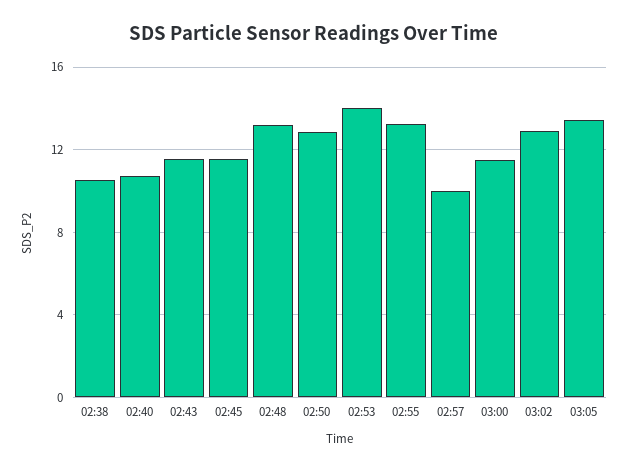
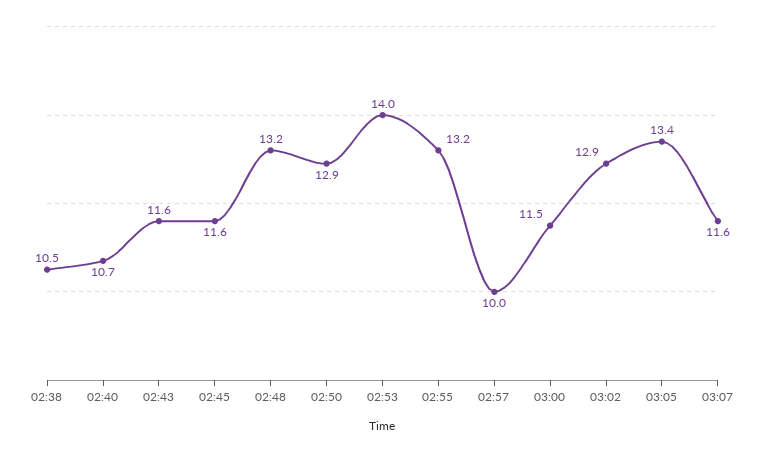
03:07: none -> 11.6

